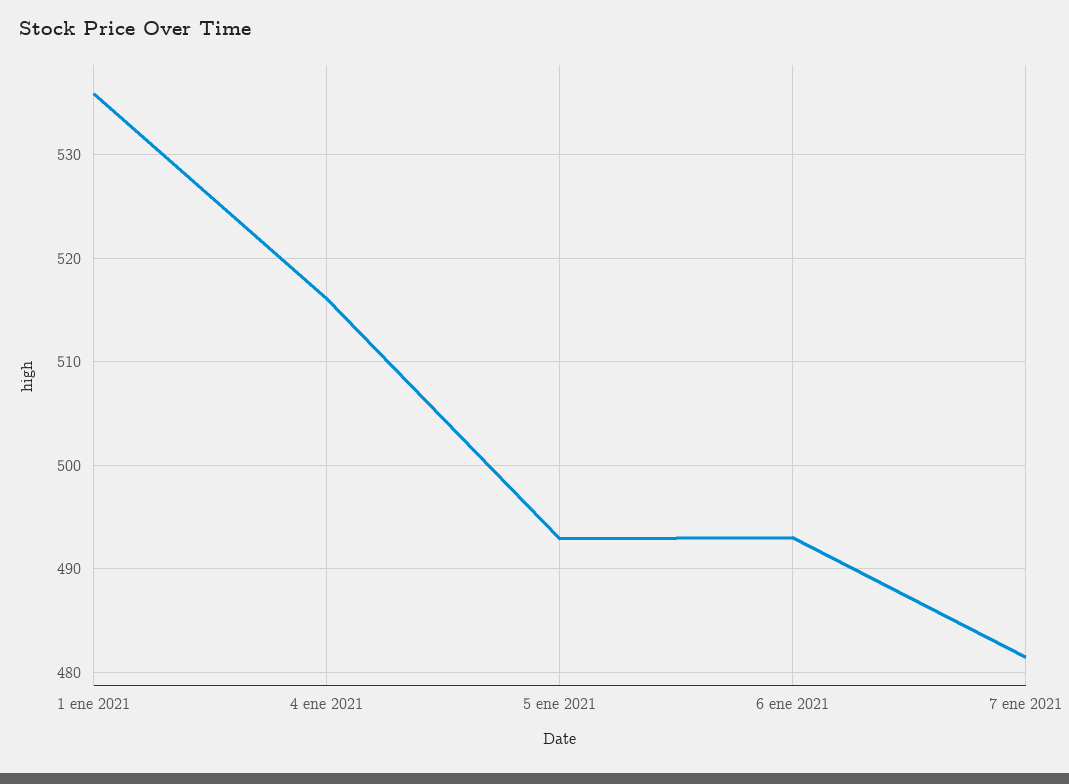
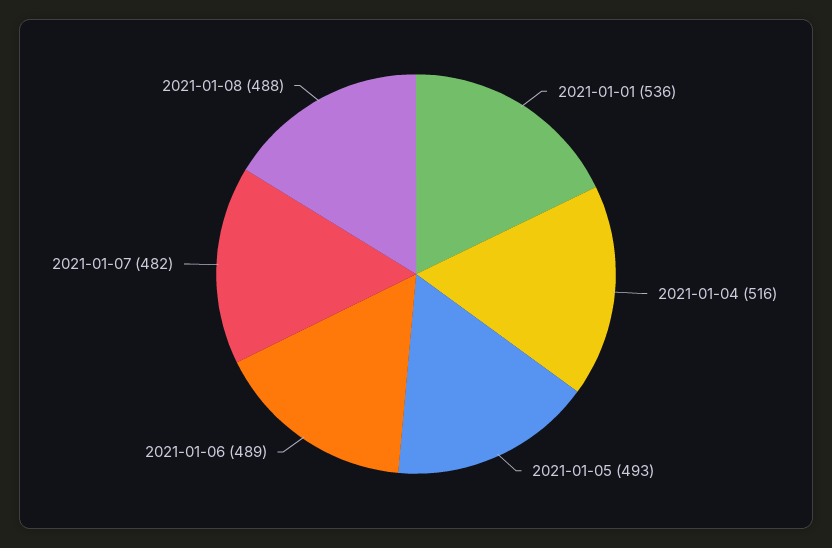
6 ene 2021: 493 -> 489
2021-01-08: none -> 488

